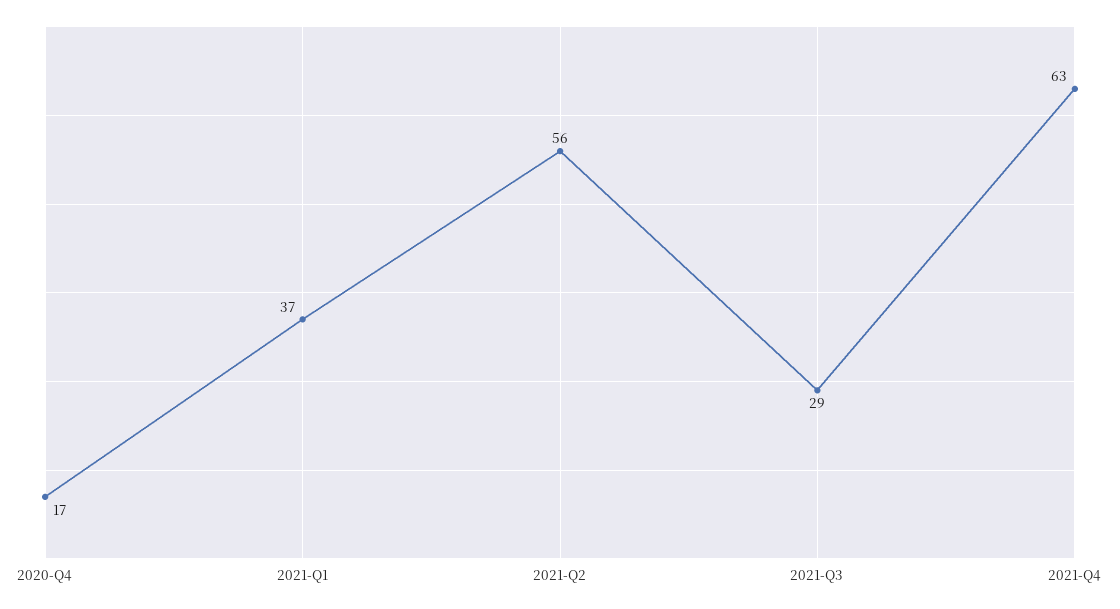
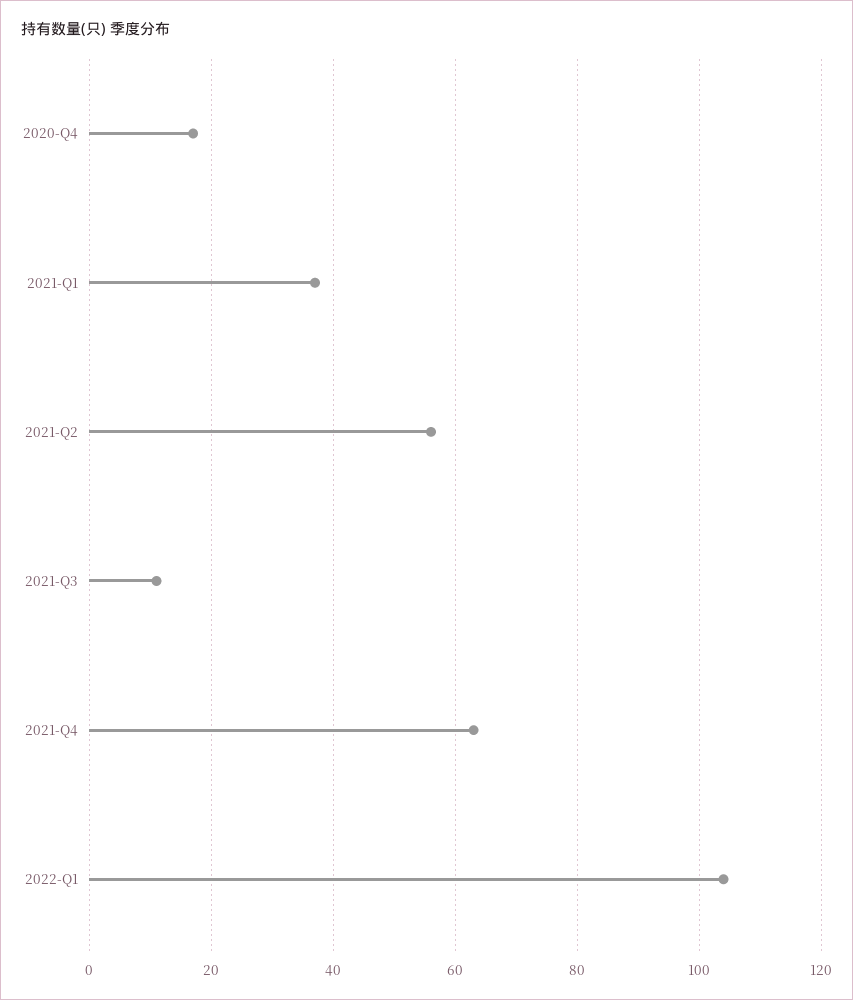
2021-Q3: 29 -> 10
2022-Q1: none -> 105

